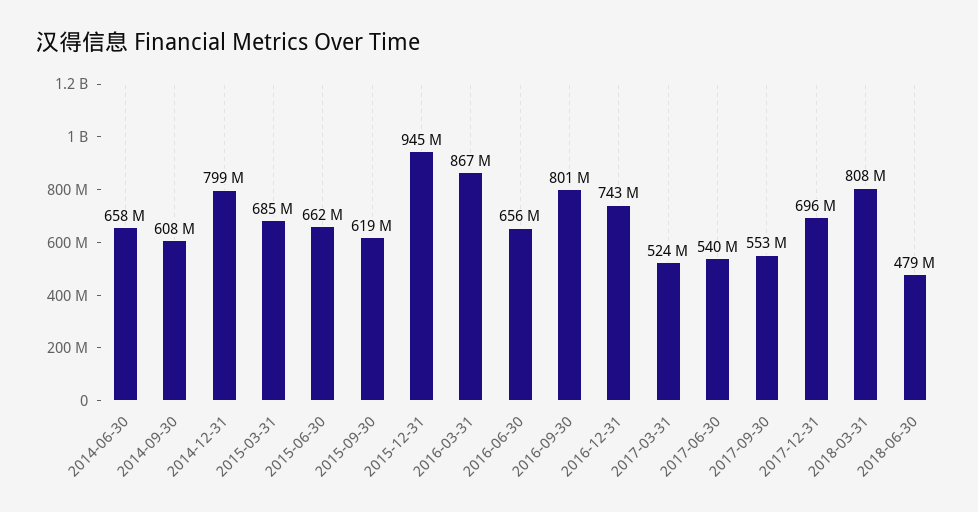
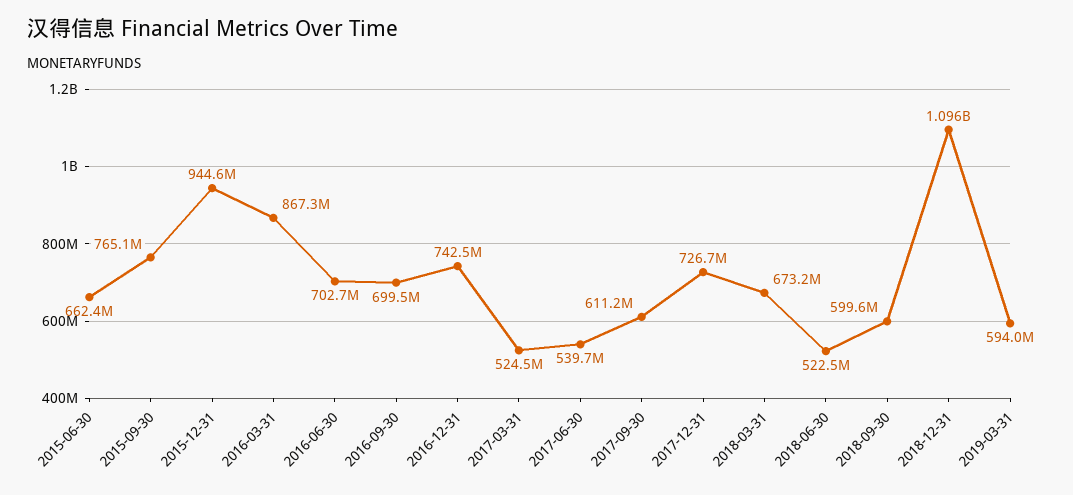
2014-06-30: 658000000 -> none
2014-09-30: 608000000 -> none
2014-12-31: 799000000 -> none
2015-03-31: 685000000 -> none
2015-09-30: 619000000 -> 765100000
2016-06-30: 656000000 -> 702700000
2016-09-30: 801000000 -> 699500000
2017-09-30: 553000000 -> 611200000
2017-12-31: 696000000 -> 726700000
2018-03-31: 808000000 -> 673200000
2018-06-30: 479000000 -> 522500000
2018-09-30: none -> 599600000
2018-12-31: none -> 1096000000
2019-03-31: none -> 594000000

